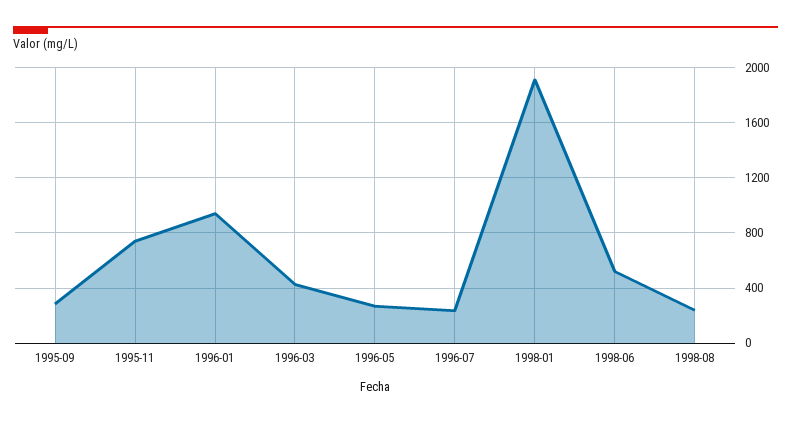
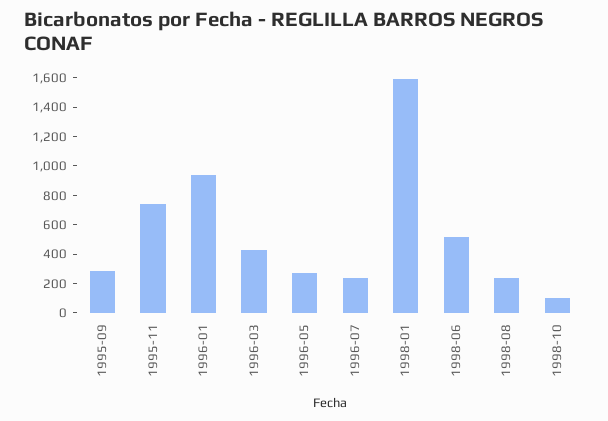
1998-01: 1900 -> 1600
1998-10: none -> 100

